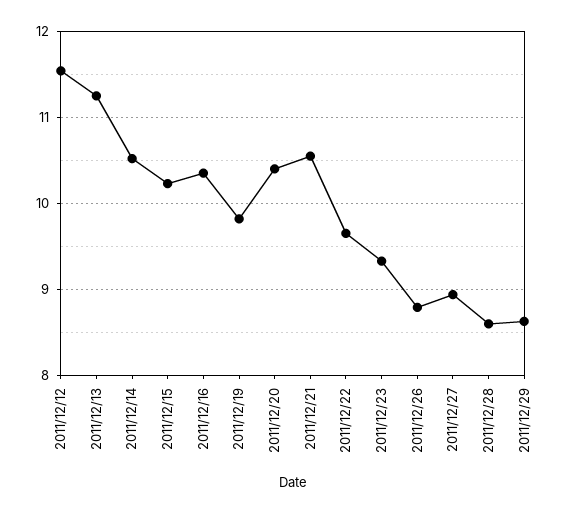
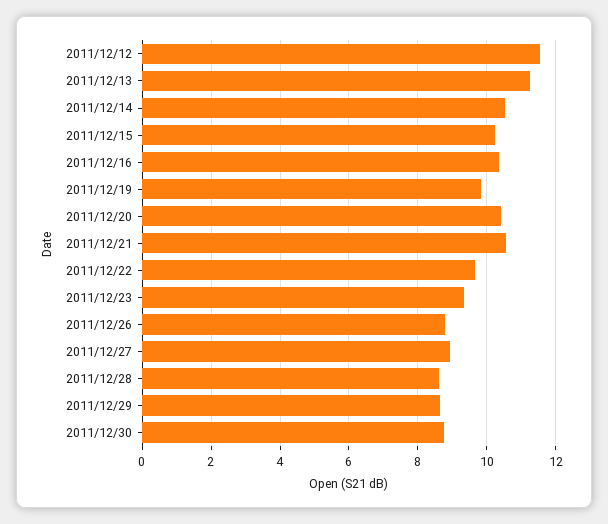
2011/12/30: none -> 8.8

